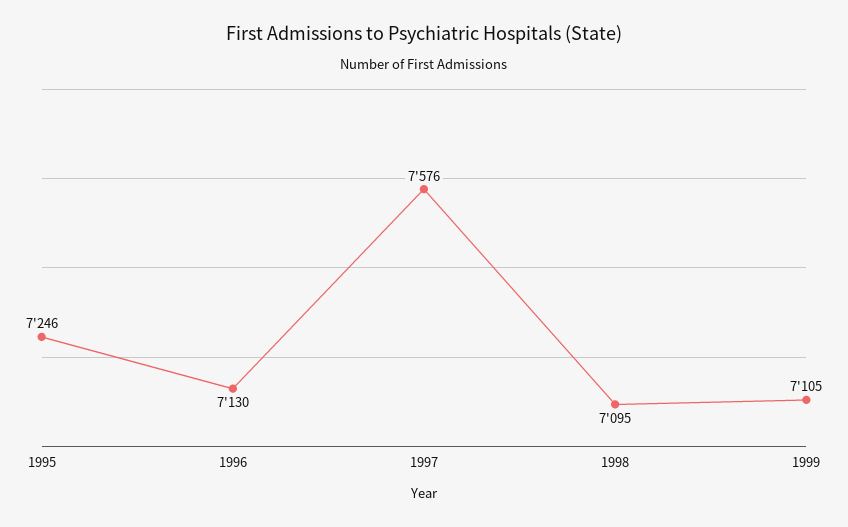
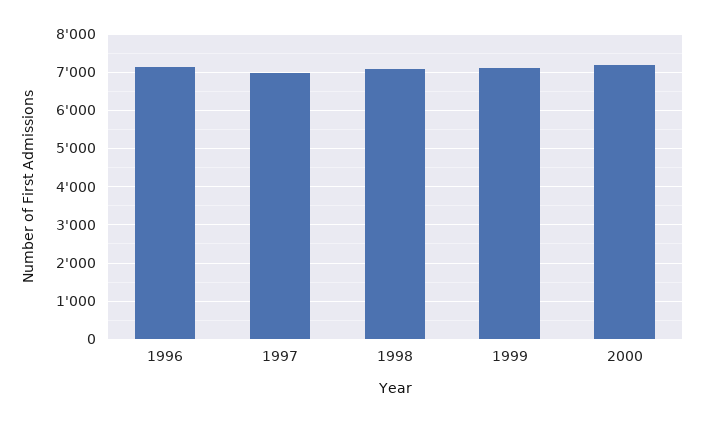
1995: 7246 -> none
1997: 7576 -> 7000
2000: none -> 7200

